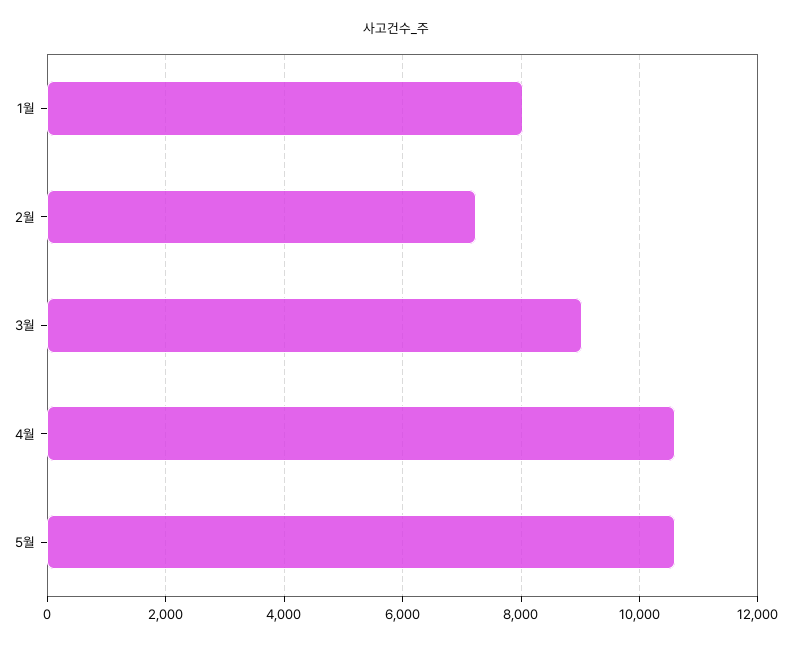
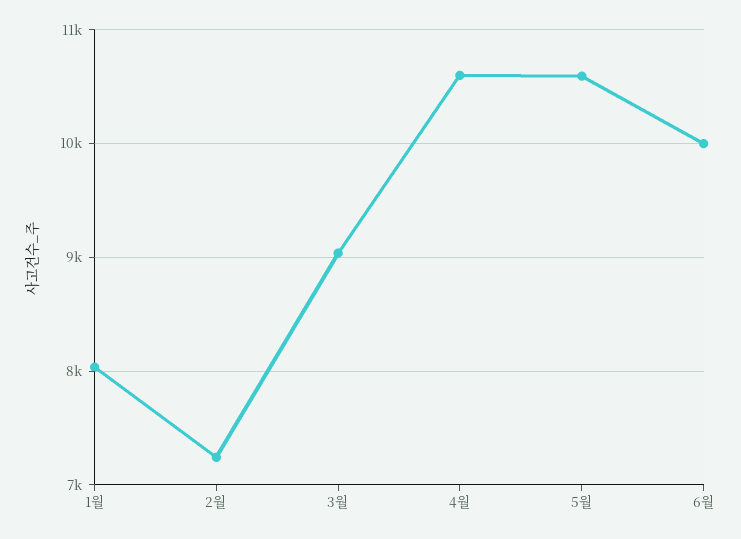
6월: none -> 10000

